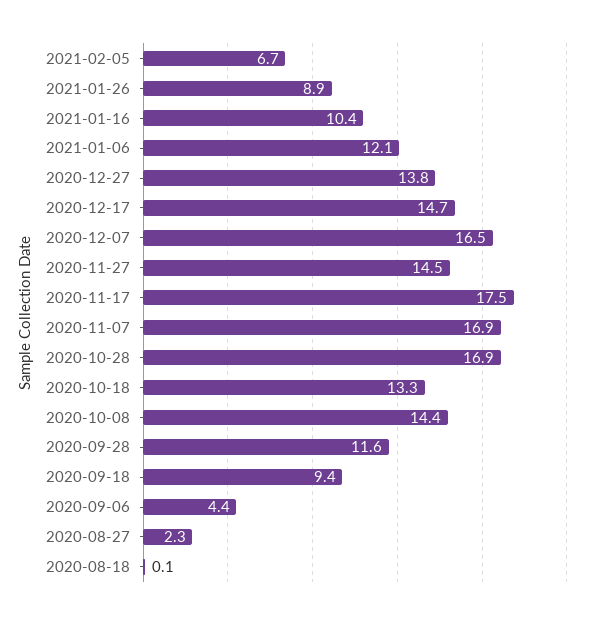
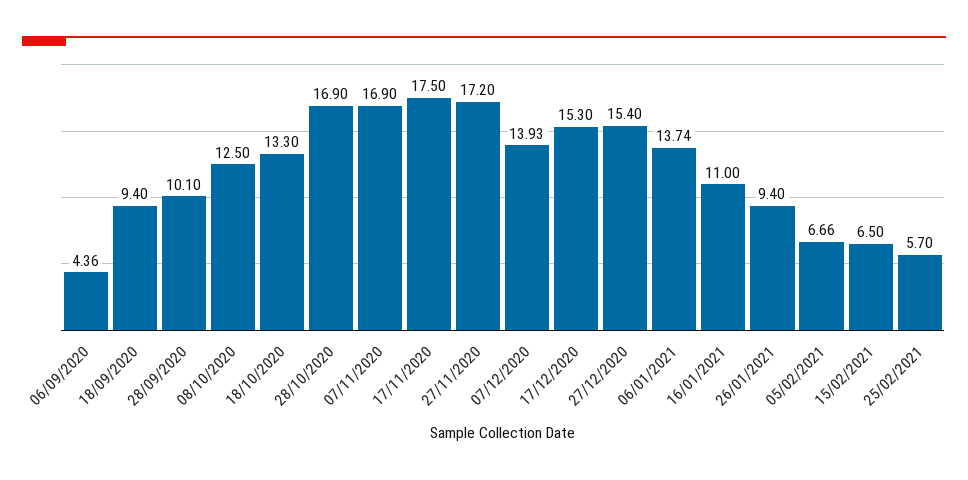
2021-01-26: 8.9 -> 9.4
2021-01-16: 10.4 -> 11
2021-01-06: 12.1 -> 13.74
2020-12-27: 13.8 -> 15.4
2020-12-17: 14.7 -> 15.3
2020-12-07: 16.5 -> 13.93
2020-11-27: 14.5 -> 17.2
2020-10-08: 14.4 -> 12.5
2020-09-28: 11.6 -> 10.1
2020-08-27: 2.3 -> none
2020-08-18: 0.1 -> none
15/02/2021: none -> 6.5
25/02/2021: none -> 5.7

